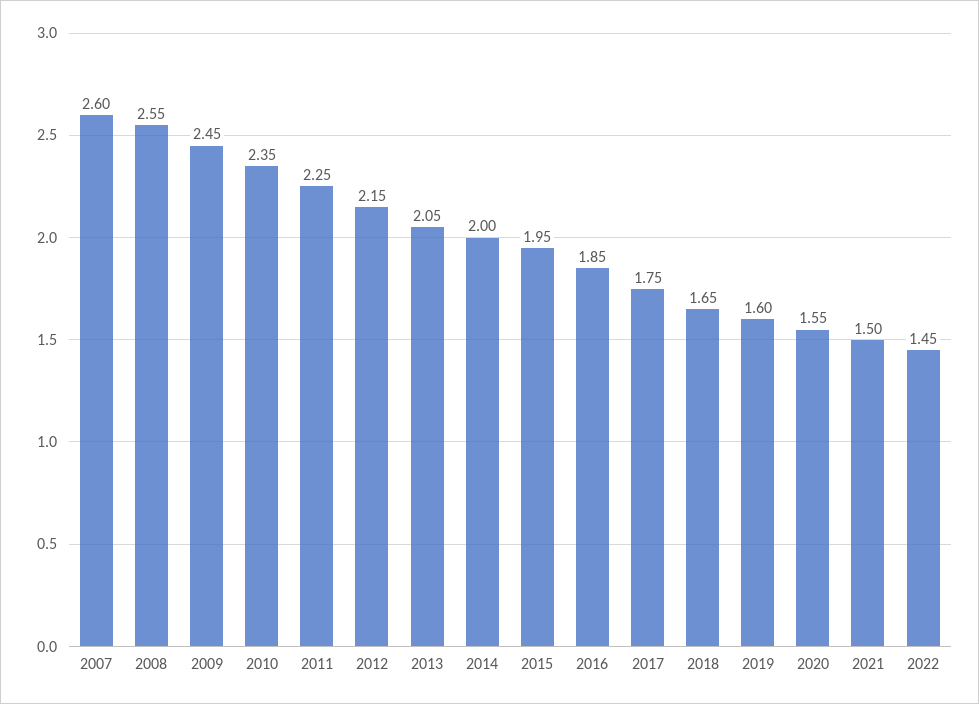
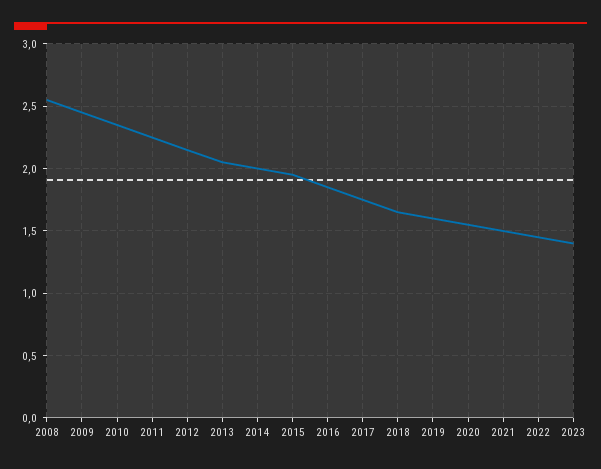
2007: 2.6 -> none
2023: none -> 1.4

